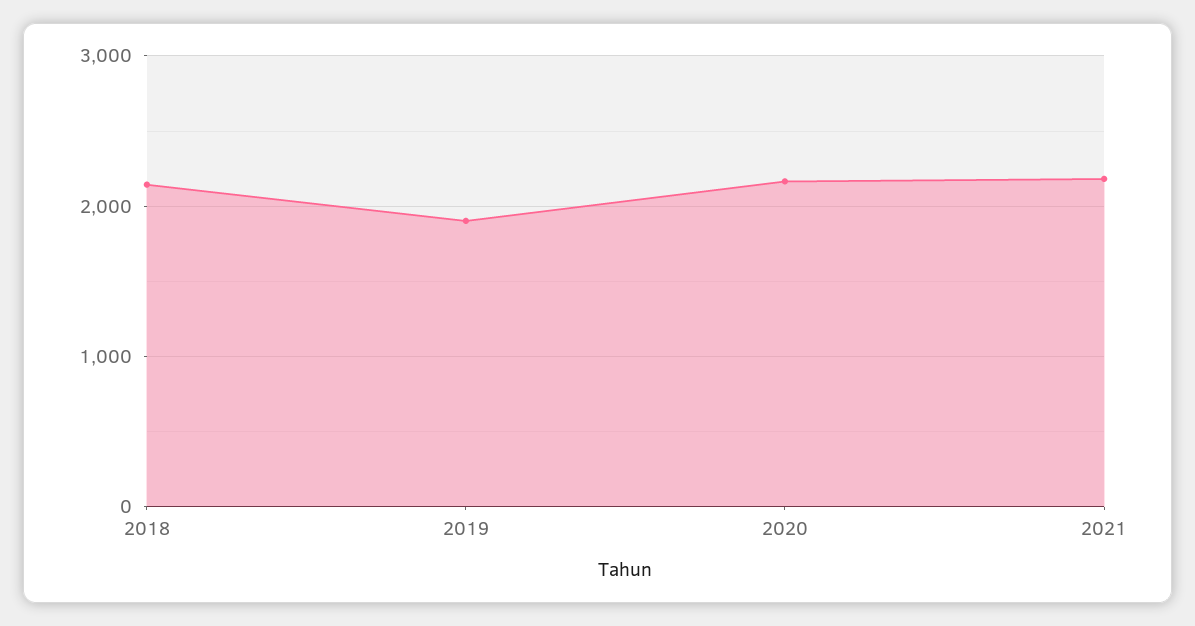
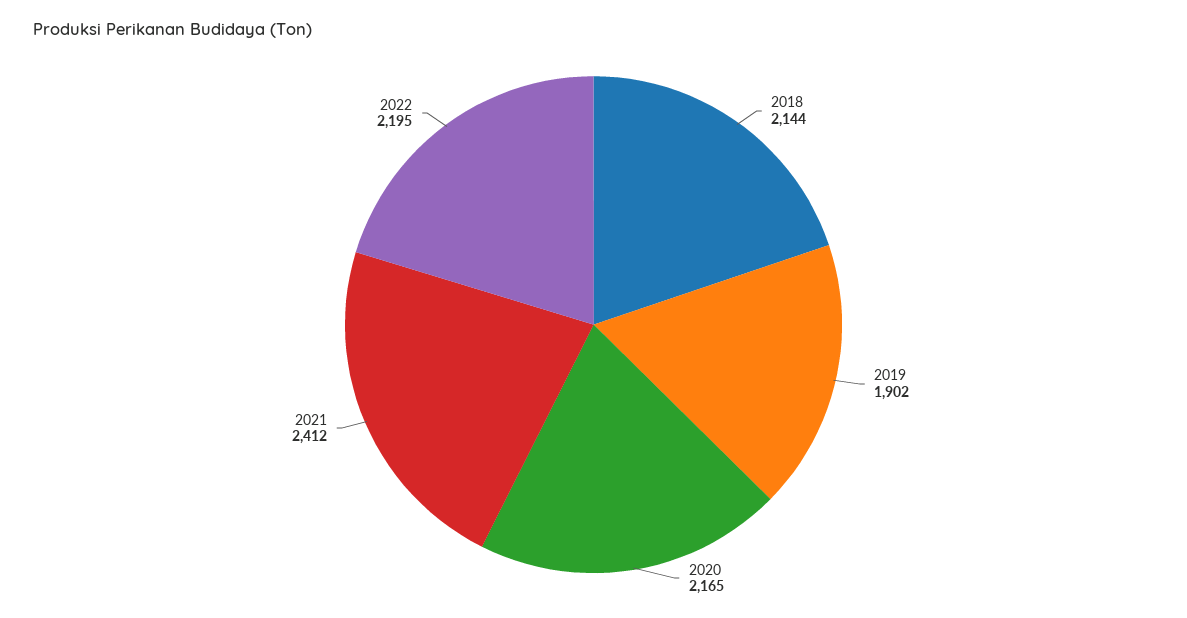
2021: 2200 -> 2412
2022: none -> 2195

